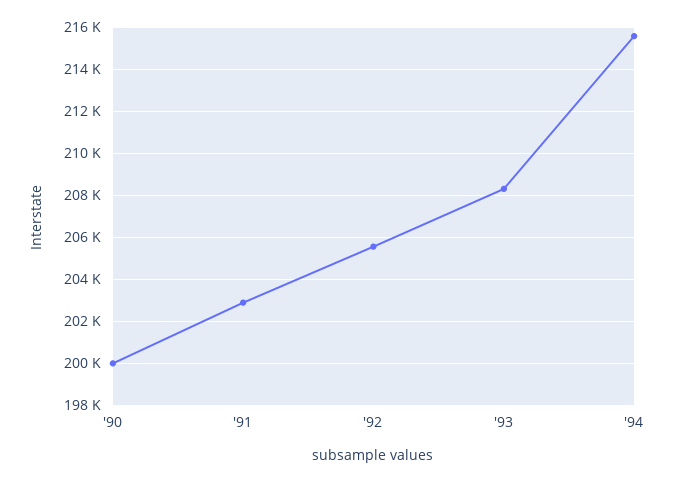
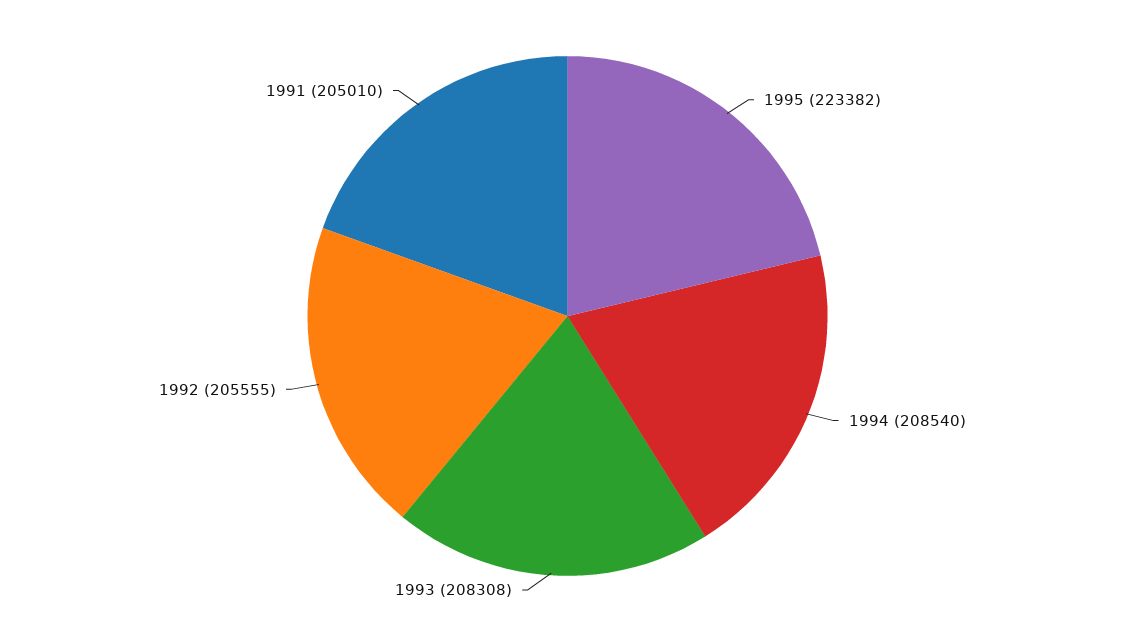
'90: 200000 -> none
'91: 203000 -> 205010
'94: 215500 -> 208540
1995: none -> 223382

